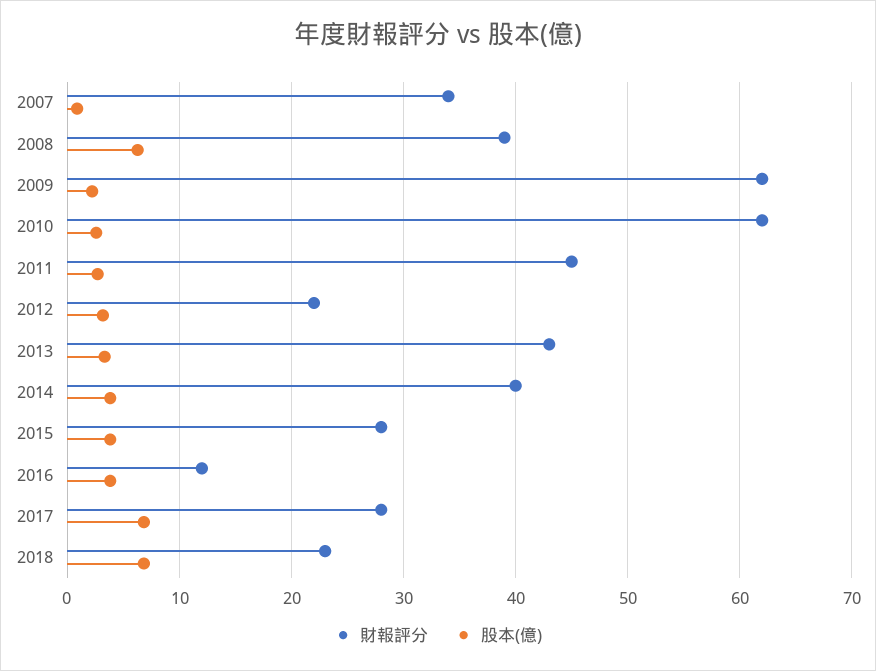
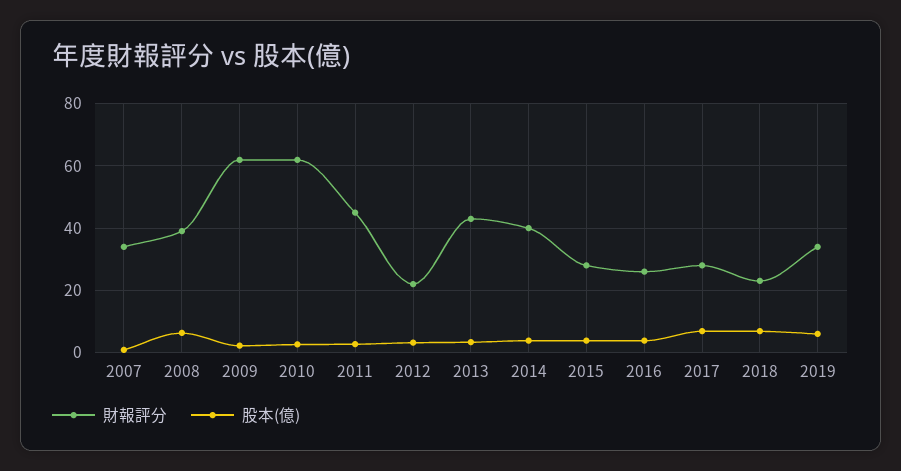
財報評分, 2016: 12 -> 26
財報評分, 2019: none -> 34
股本(億), 2019: none -> 6

